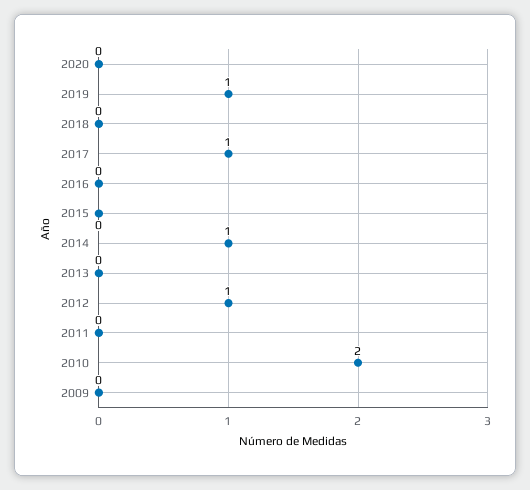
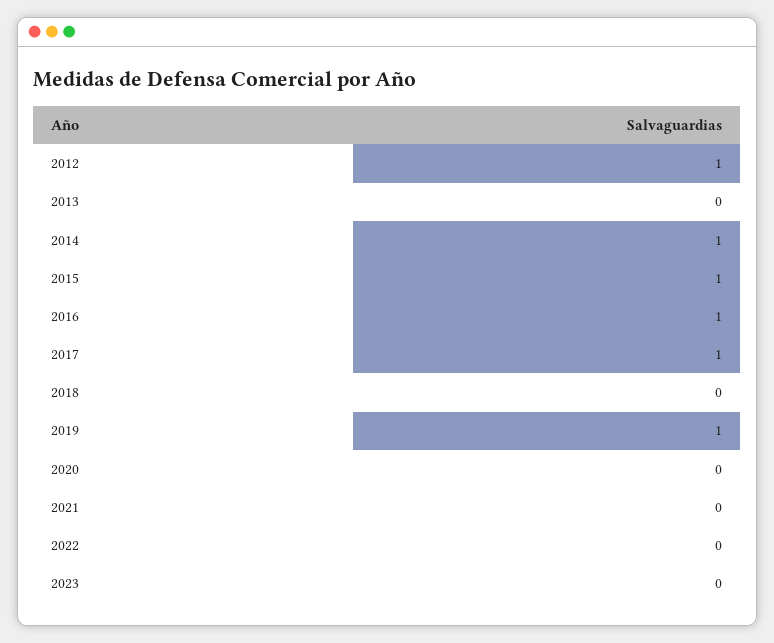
2016: 0 -> 1
2015: 0 -> 1
2011: 0 -> none
2010: 2 -> none
2009: 0 -> none
2021: none -> 0
2022: none -> 0
2023: none -> 0

